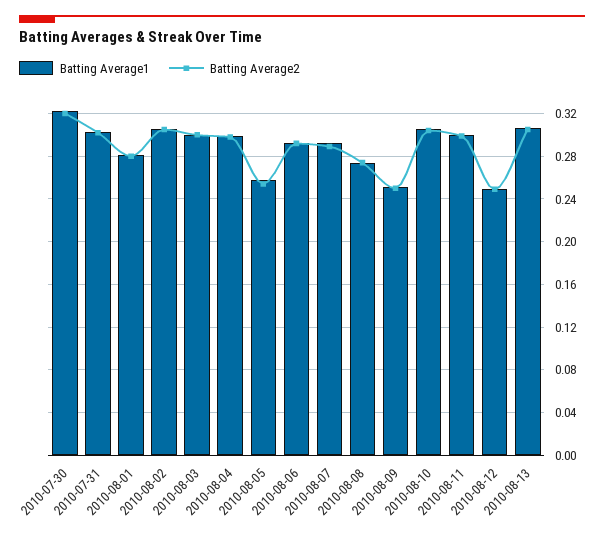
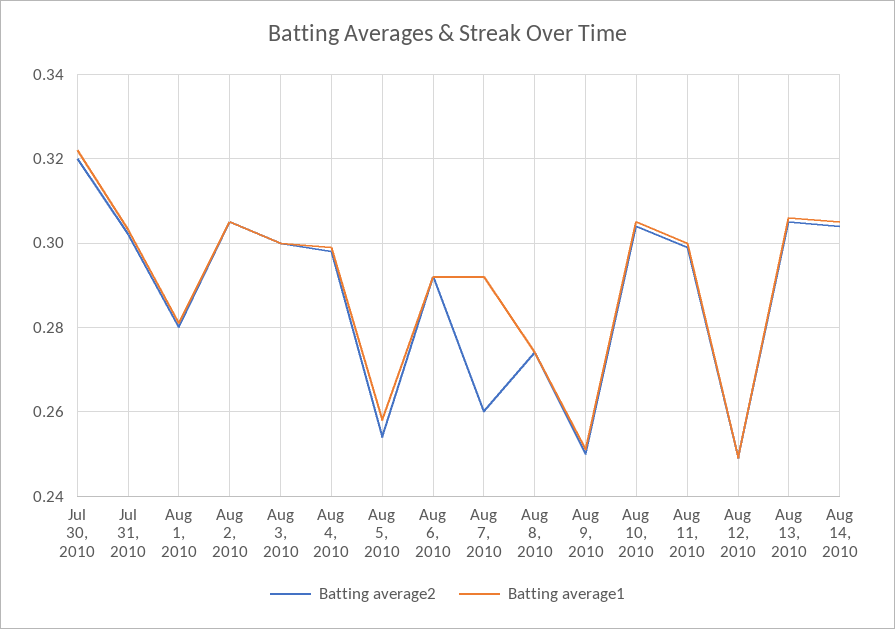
Batting Average2, 2010-08-07: 0.29 -> 0.26
Batting Average2, Aug 14, 2010: none -> 0.305
Batting Average1, Aug 14, 2010: none -> 0.305

